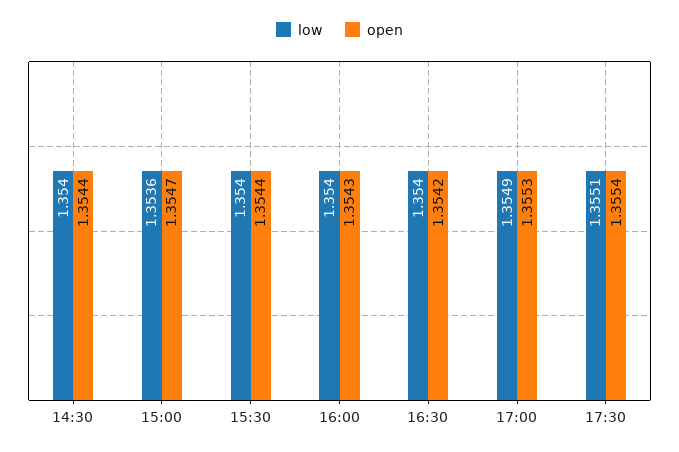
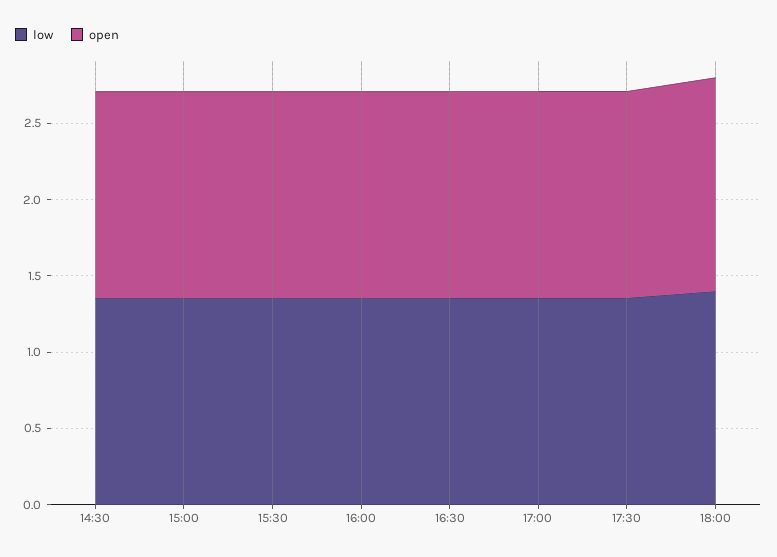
low, 18:00: none -> 1.4
open, 18:00: none -> 1.4

